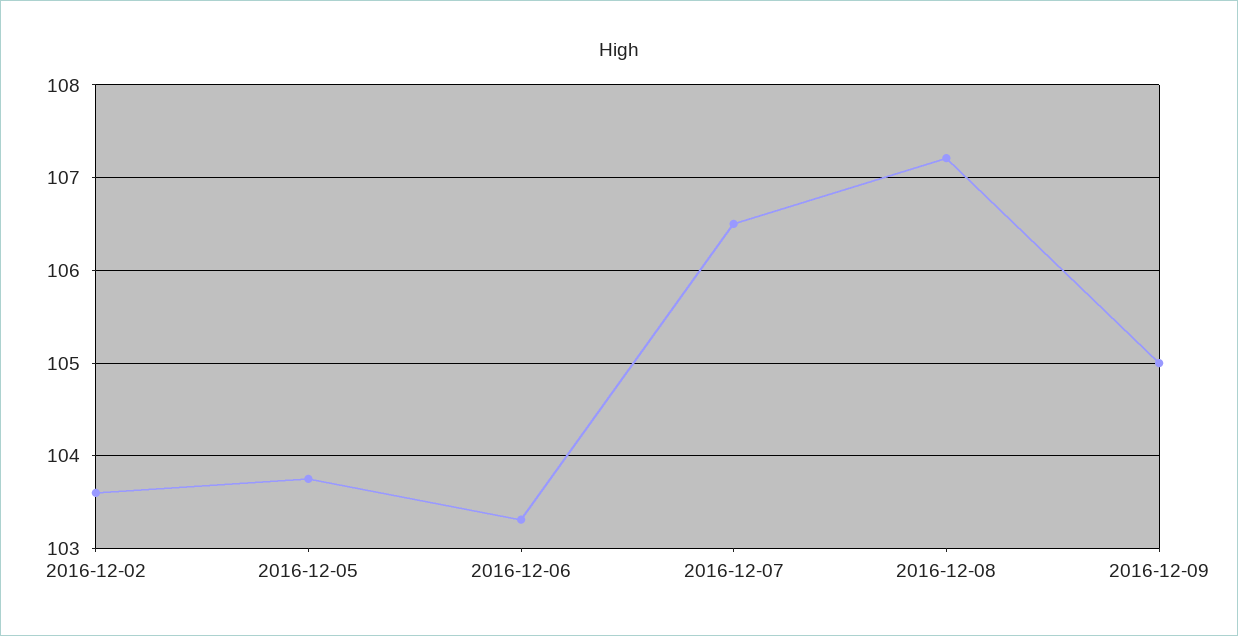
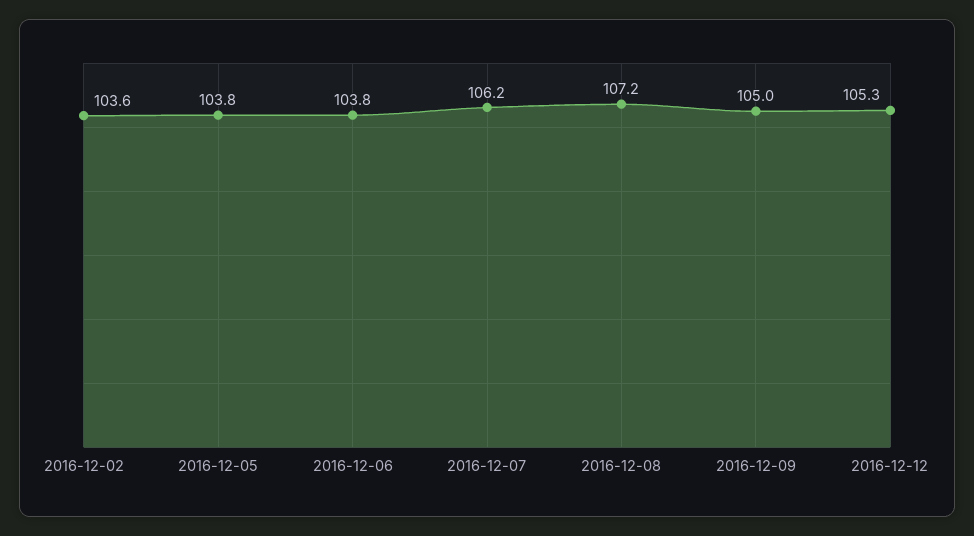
2016-12-06: 103.3 -> 103.8
2016-12-07: 106.5 -> 106.2
2016-12-12: none -> 105.3

